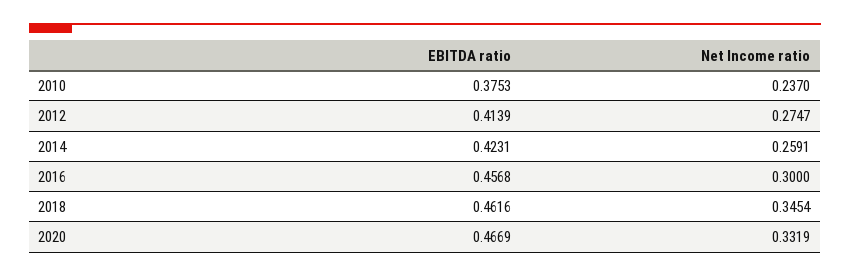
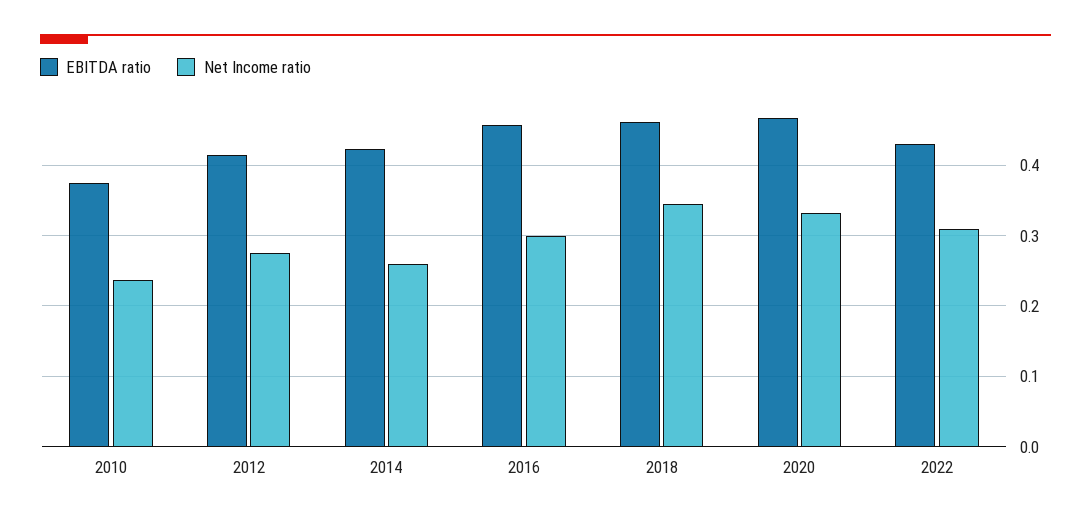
EBITDA ratio, 2022: none -> 0.43
Net Income ratio, 2022: none -> 0.31

